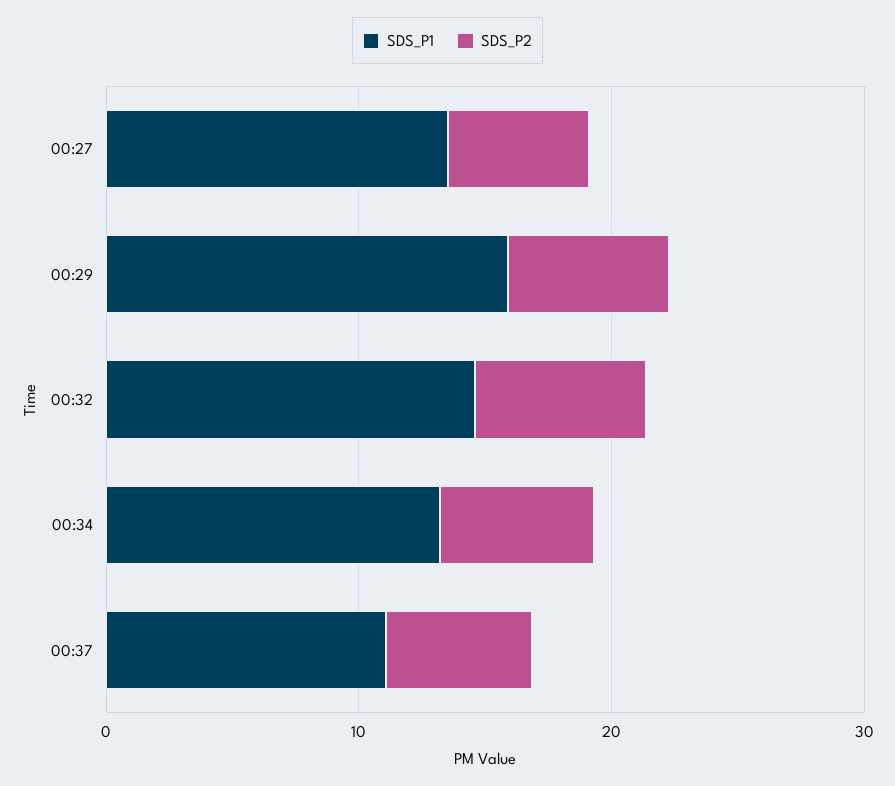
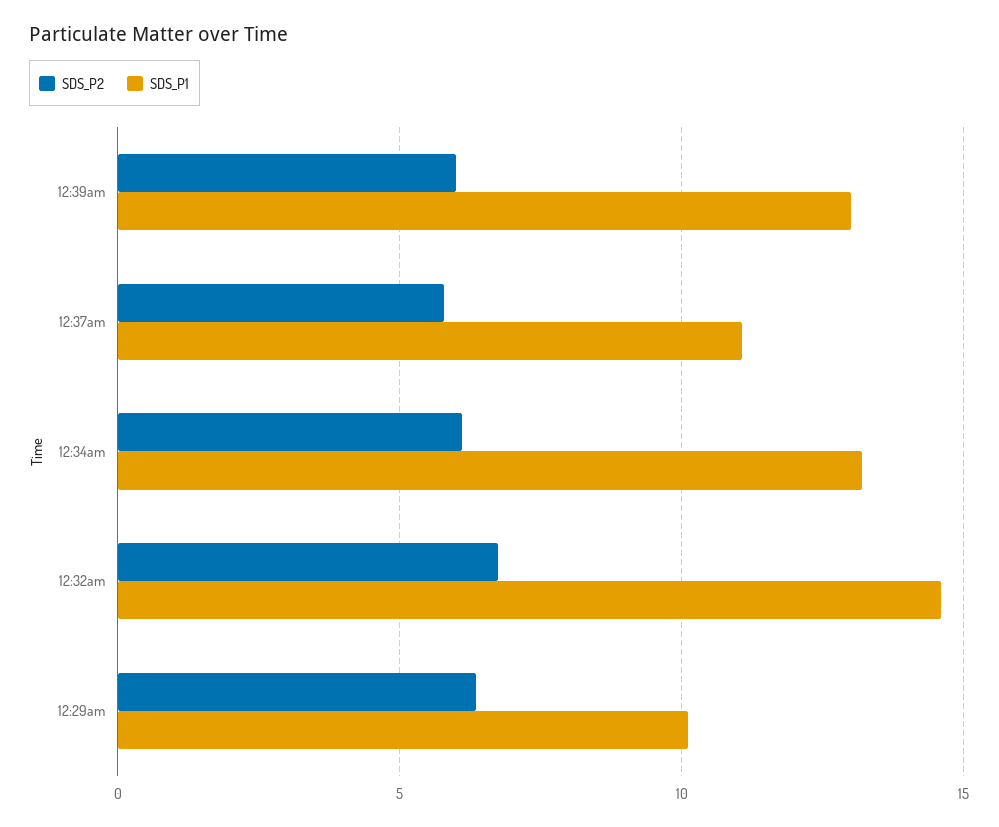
SDS_P1, 00:27: 14 -> none
SDS_P2, 00:27: 6 -> none
SDS_P1, 00:29: 16 -> 10
SDS_P2, 12:39am: none -> 6
SDS_P1, 12:39am: none -> 13

